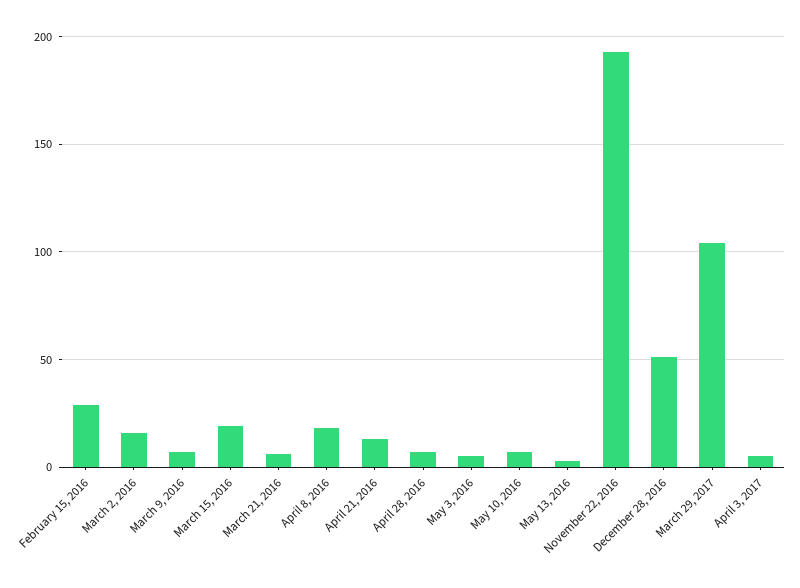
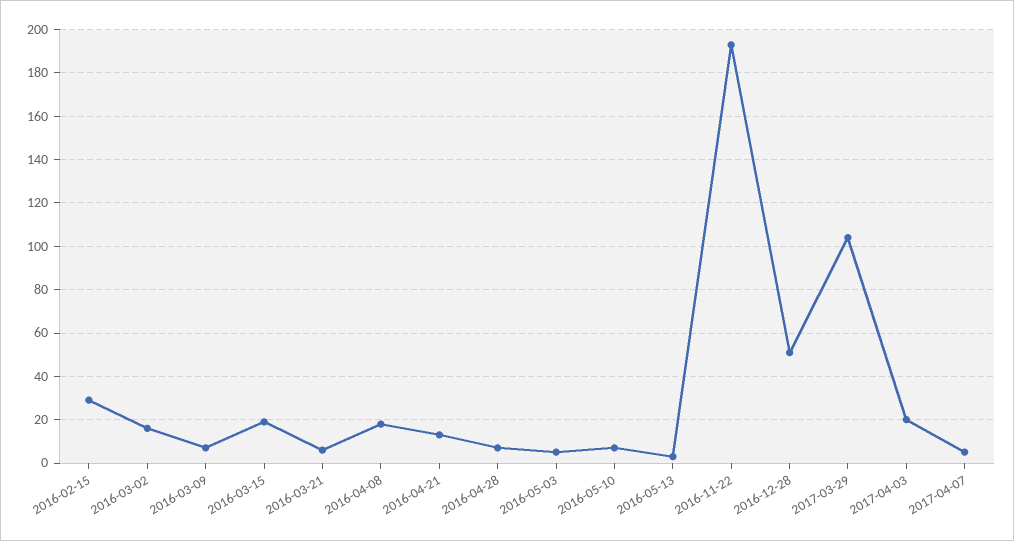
April 3, 2017: 5 -> 20
2017-04-07: none -> 5

